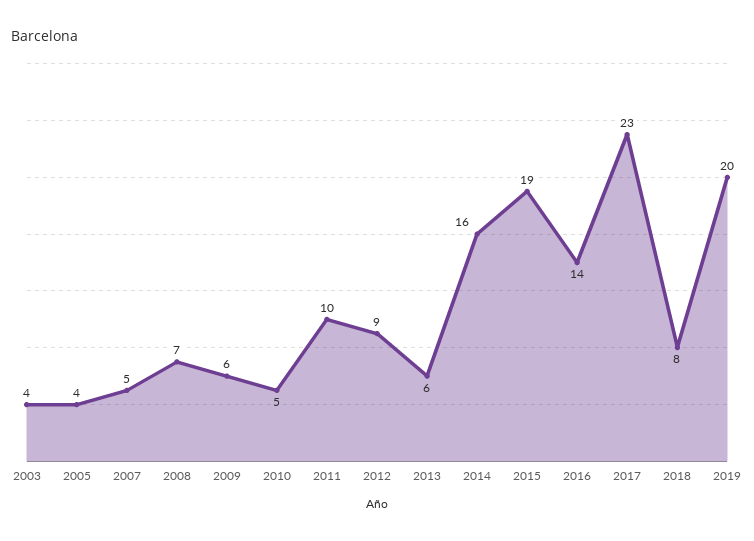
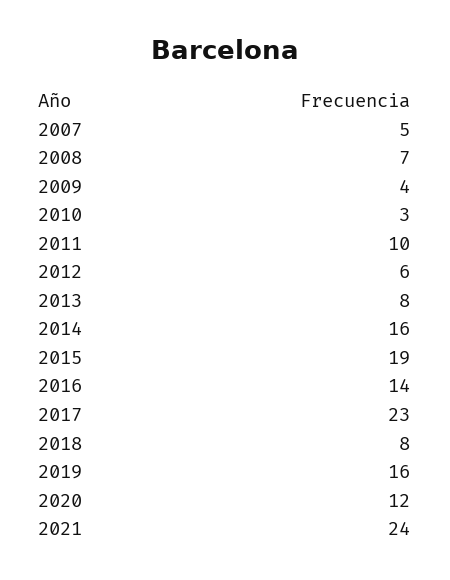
2003: 4 -> none
2005: 4 -> none
2009: 6 -> 4
2010: 5 -> 3
2012: 9 -> 6
2013: 6 -> 8
2019: 20 -> 16
2020: none -> 12
2021: none -> 24

